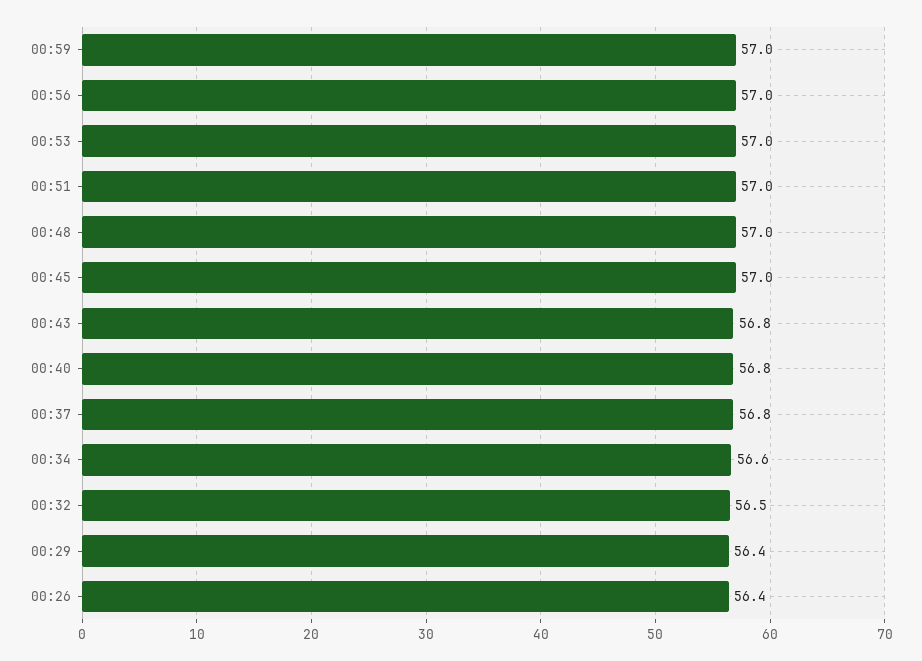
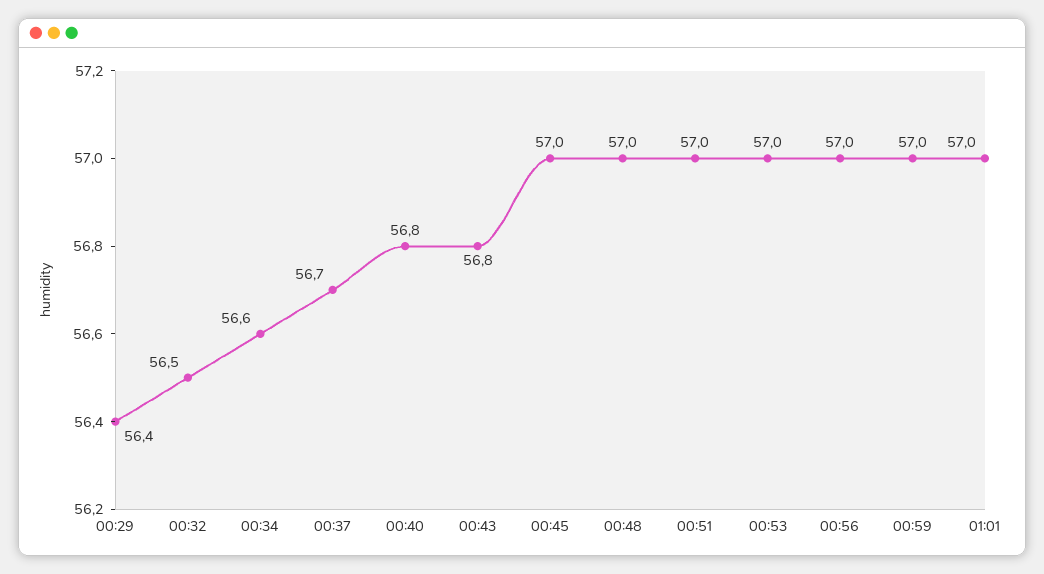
00:37: 56.8 -> 56.7
00:26: 56.4 -> none
01:01: none -> 57

